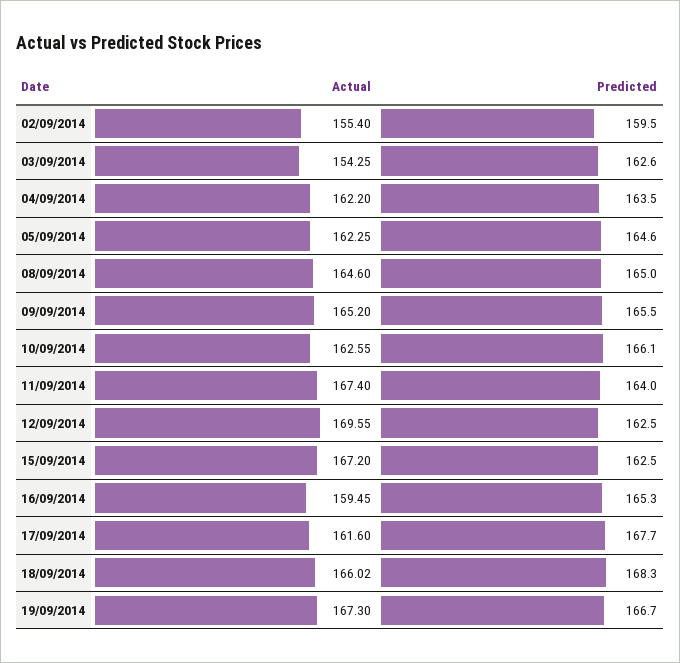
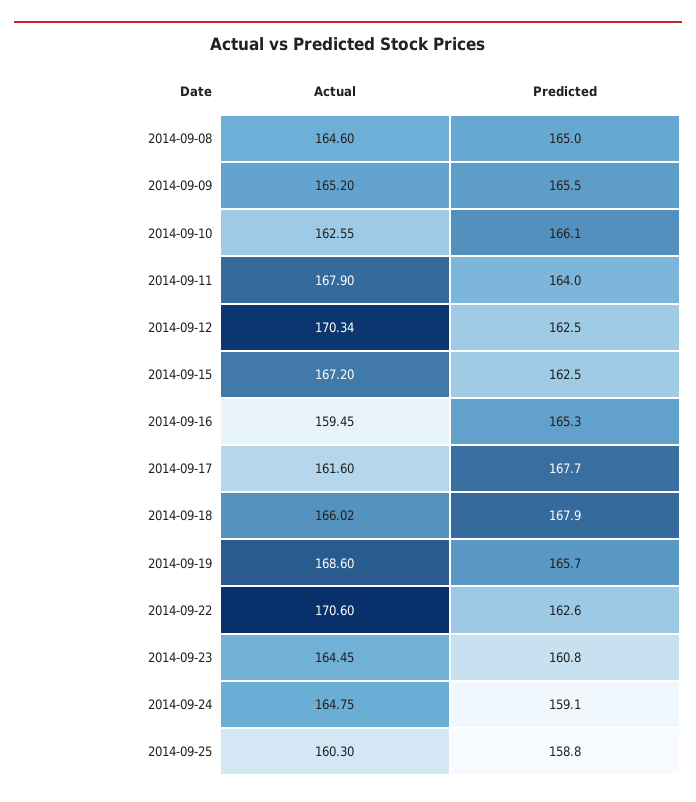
Actual, 02/09/2014: 155.4 -> none
Predicted, 02/09/2014: 159.5 -> none
Actual, 03/09/2014: 154.25 -> none
Predicted, 03/09/2014: 162.6 -> none
Actual, 04/09/2014: 162.2 -> none
Predicted, 04/09/2014: 163.5 -> none
Actual, 05/09/2014: 162.25 -> none
Predicted, 05/09/2014: 164.6 -> none
Actual, 11/09/2014: 167.4 -> 167.9
Actual, 12/09/2014: 169.55 -> 170.34
Predicted, 18/09/2014: 168.3 -> 167.9
Actual, 19/09/2014: 167.3 -> 168.6
Predicted, 19/09/2014: 166.7 -> 165.7
Actual, 2014-09-22: none -> 170.6
Predicted, 2014-09-22: none -> 162.6
Actual, 2014-09-23: none -> 164.45
Predicted, 2014-09-23: none -> 160.8
Actual, 2014-09-24: none -> 164.75
Predicted, 2014-09-24: none -> 159.1
Actual, 2014-09-25: none -> 160.3
Predicted, 2014-09-25: none -> 158.8

